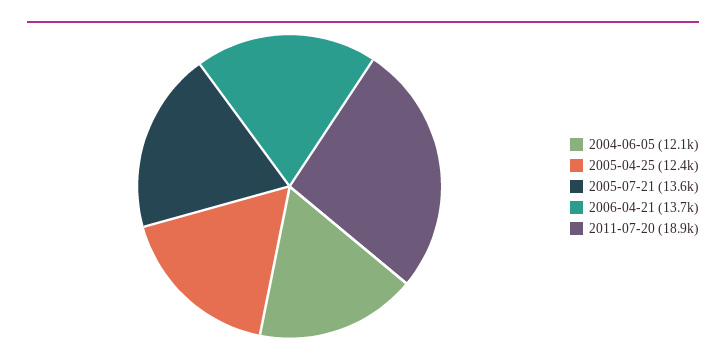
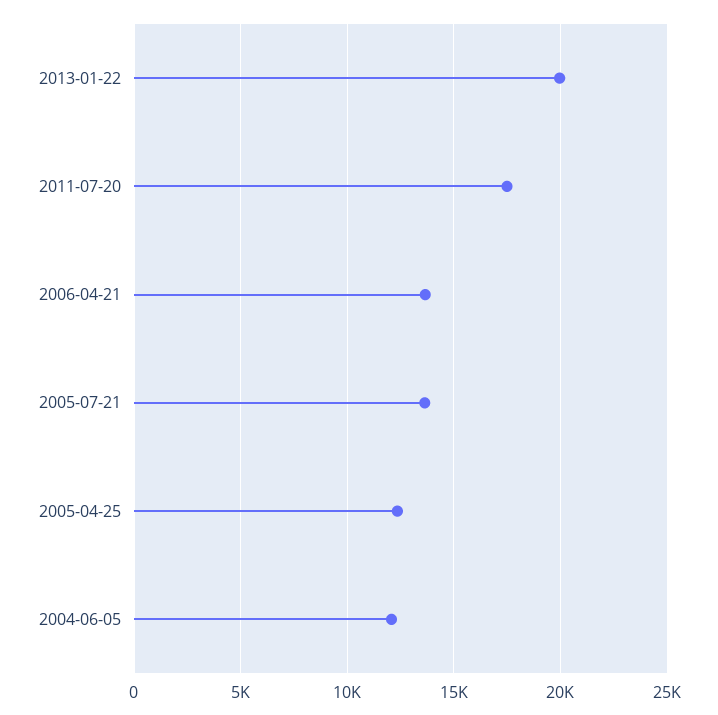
2011-07-20: 18900 -> 17500
2013-01-22: none -> 20000

